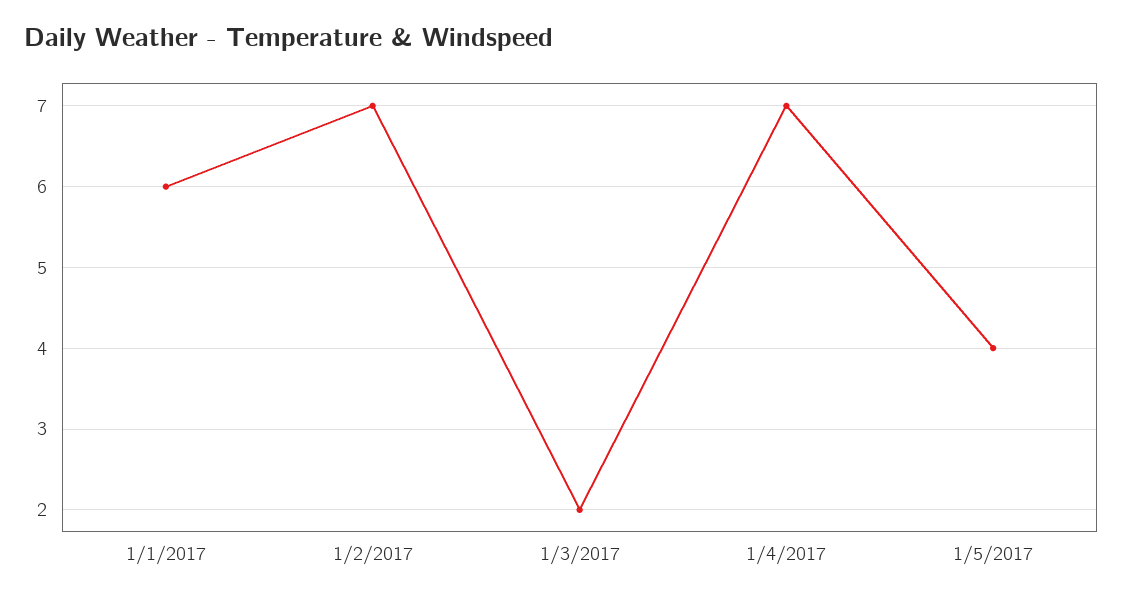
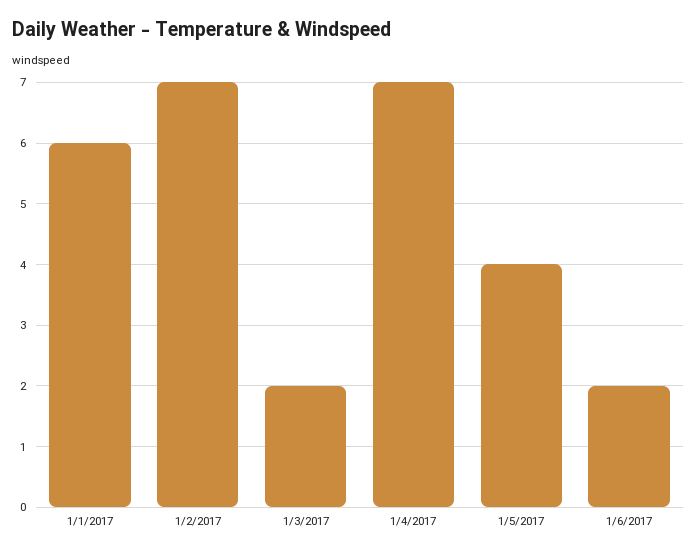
1/6/2017: none -> 2

